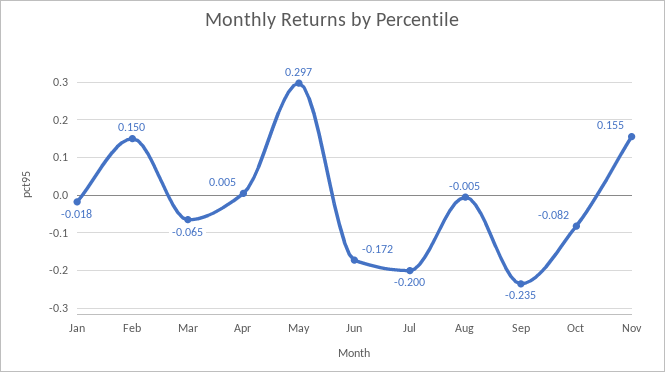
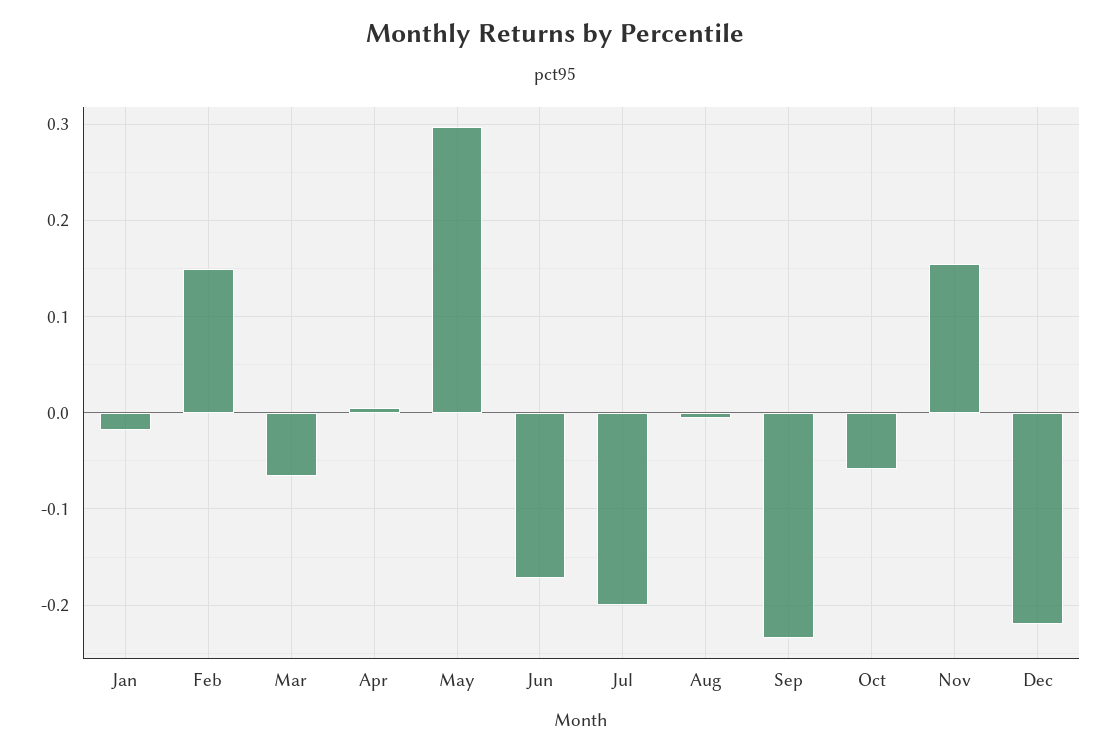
Oct: -0.082 -> -0.06
Dec: none -> -0.22

